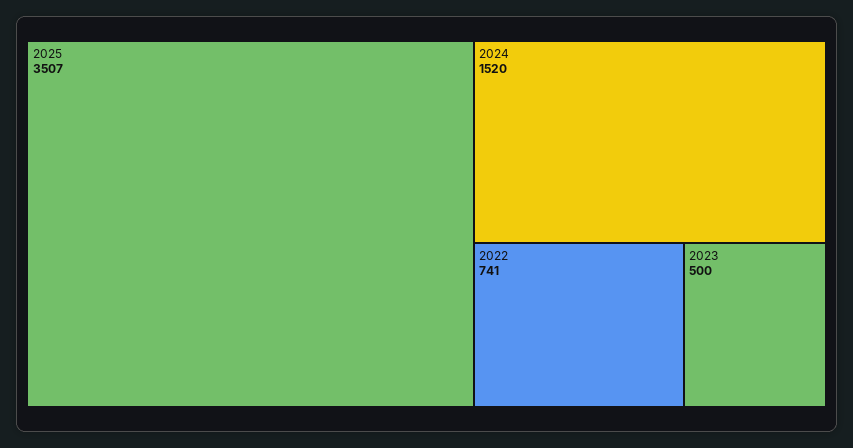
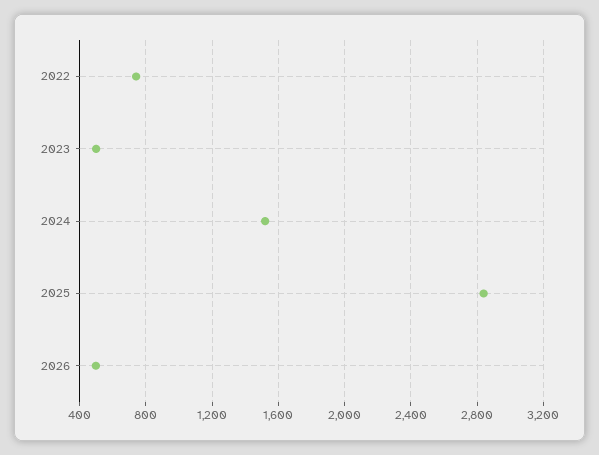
2025: 3507 -> 2850
2026: none -> 500

